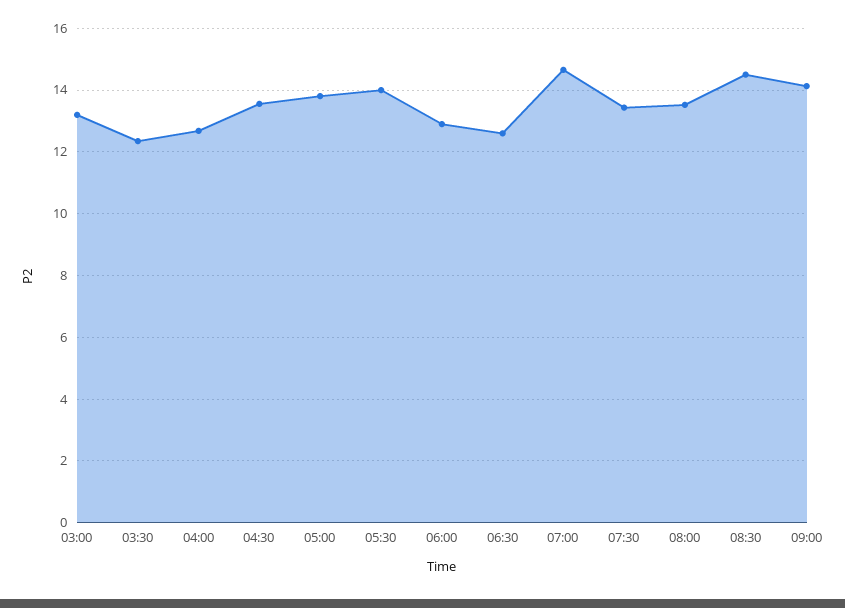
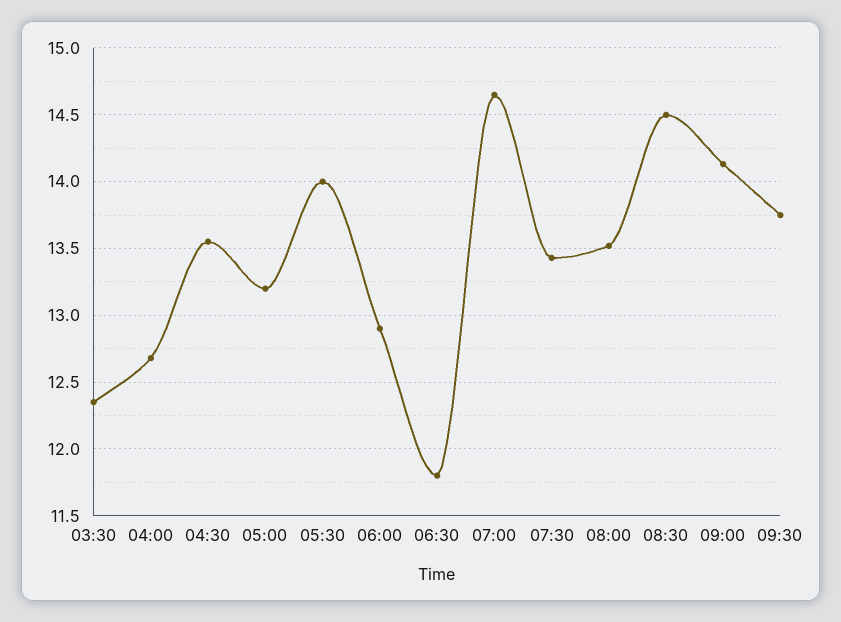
03:00: 13.2 -> none
05:00: 13.8 -> 13.2
06:30: 12.6 -> 11.8
09:30: none -> 13.75

